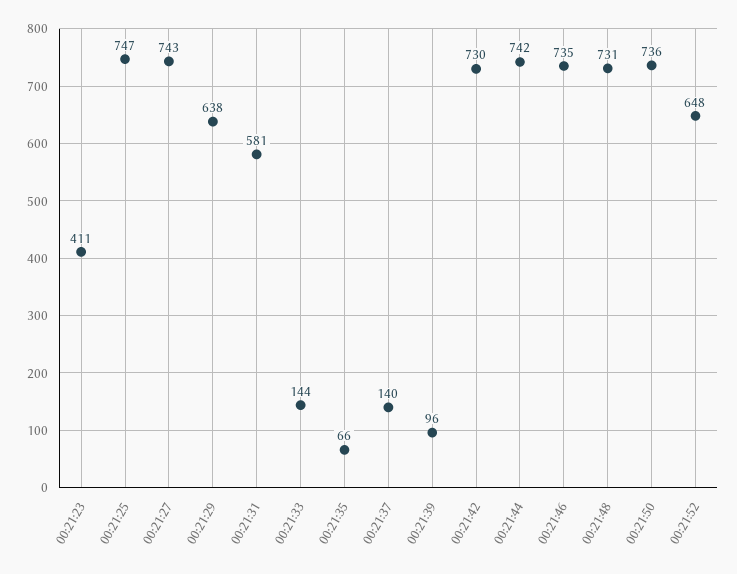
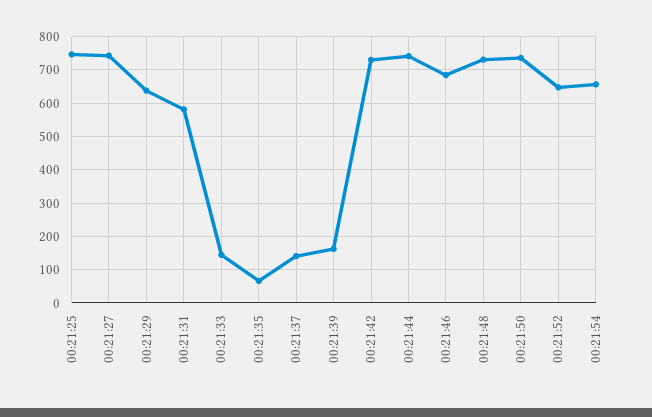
00:21:23: 411 -> none
00:21:39: 96 -> 160
00:21:46: 735 -> 680
00:21:54: none -> 660

